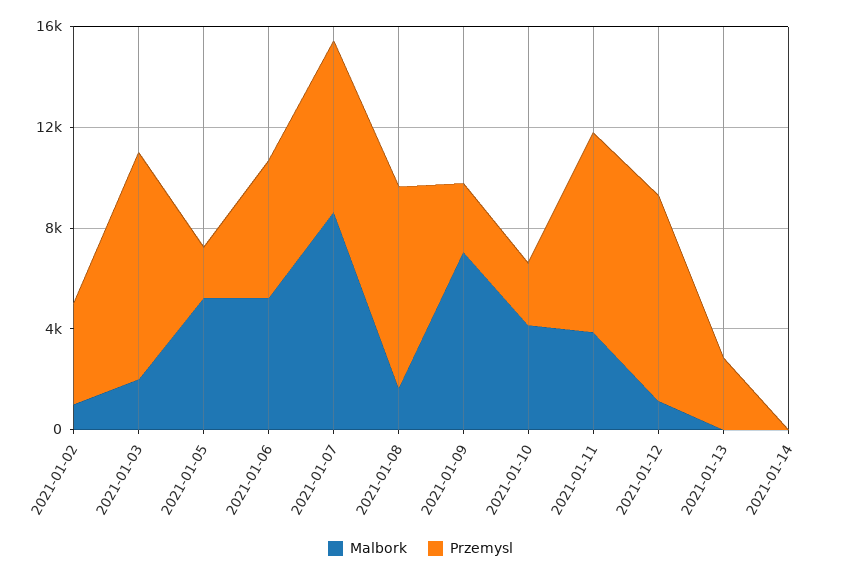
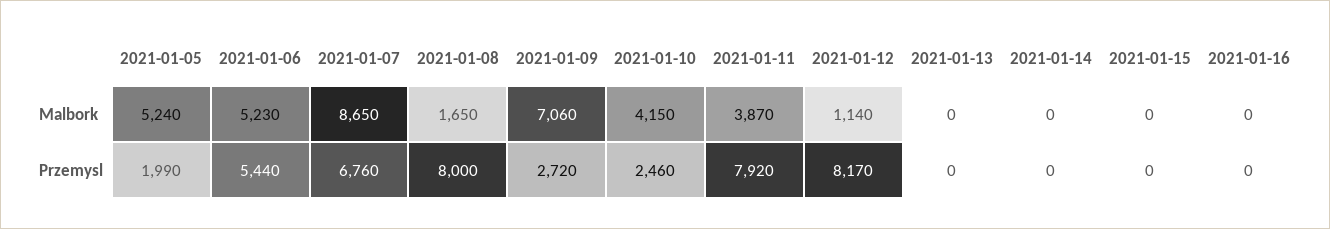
Malbork, 2021-01-02: 1000 -> none
Przemysl, 2021-01-02: 4000 -> none
Malbork, 2021-01-03: 2000 -> none
Przemysl, 2021-01-03: 9000 -> none
Przemysl, 2021-01-13: 3000 -> 0
Malbork, 2021-01-15: none -> 0
Malbork, 2021-01-16: none -> 0
Przemysl, 2021-01-15: none -> 0
Przemysl, 2021-01-16: none -> 0

